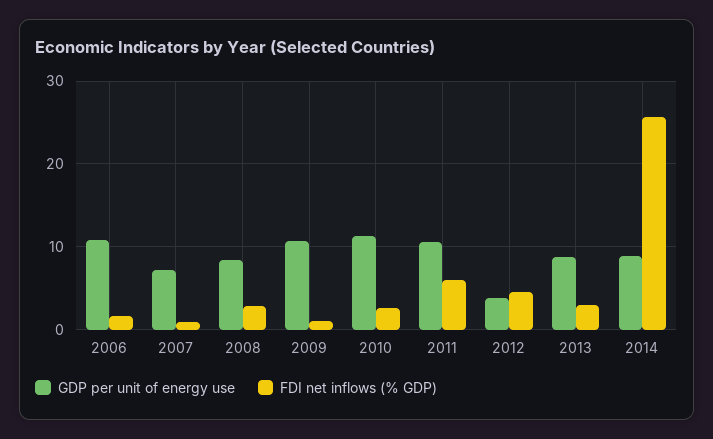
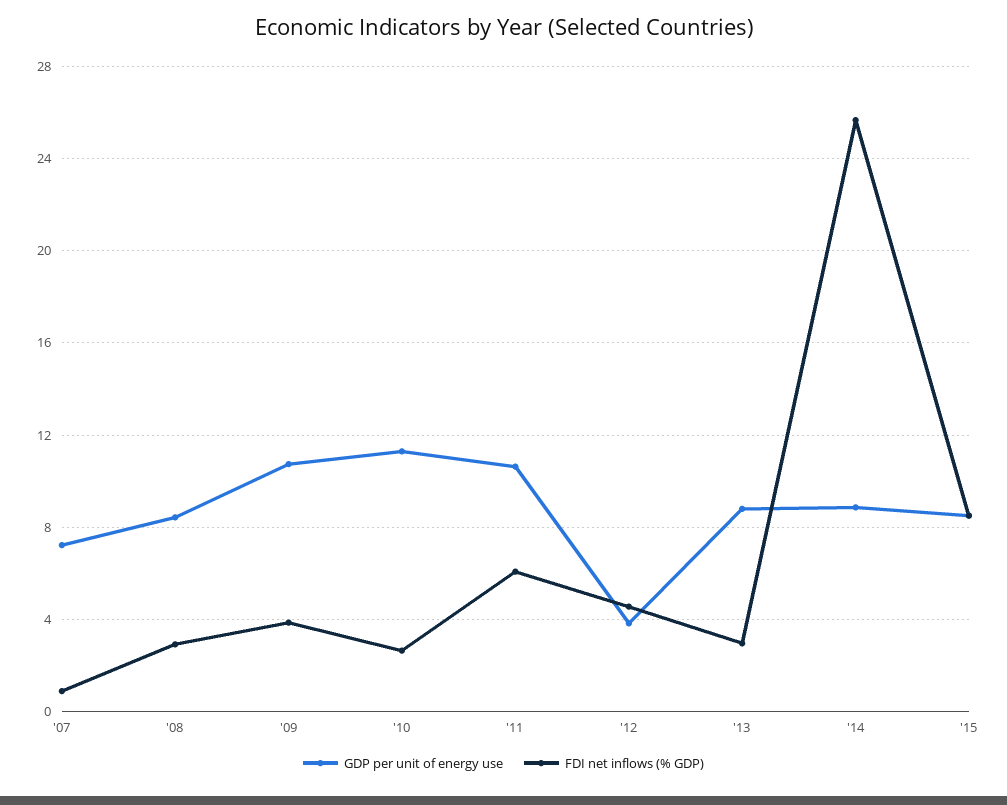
GDP per unit of energy use, 2006: 11 -> none
FDI net inflows (% GDP), 2006: 2 -> none
FDI net inflows (% GDP), 2009: 1 -> 4
GDP per unit of energy use, '15: none -> 8.5
FDI net inflows (% GDP), '15: none -> 8.5

